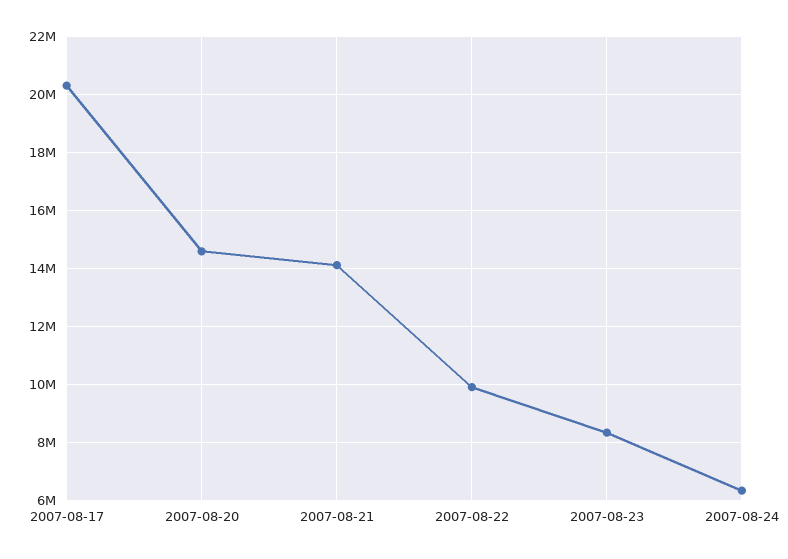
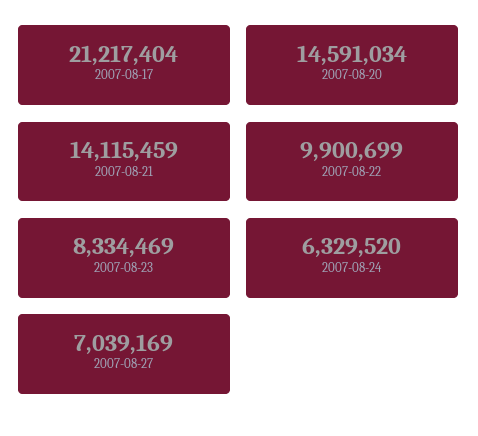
2007-08-17: 20250000 -> 21217404
2007-08-27: none -> 7039169

